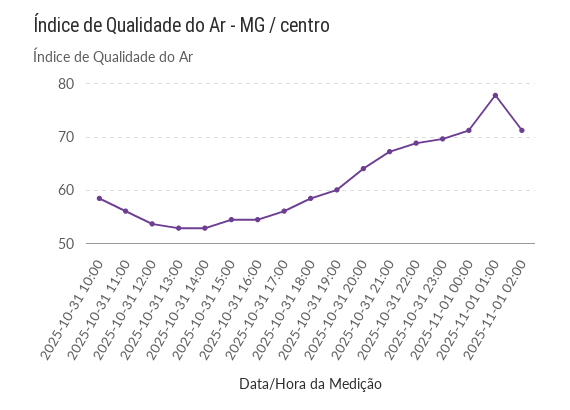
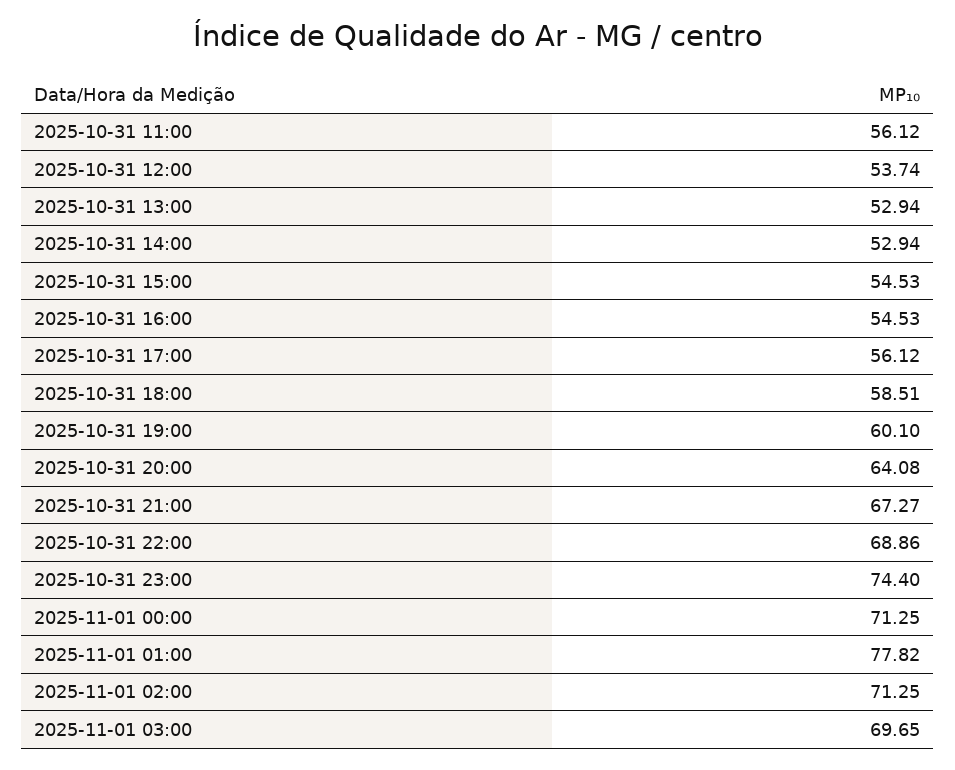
2025-10-31 10:00: 58 -> none
2025-10-31 23:00: 70 -> 74.4
2025-11-01 03:00: none -> 69.65

